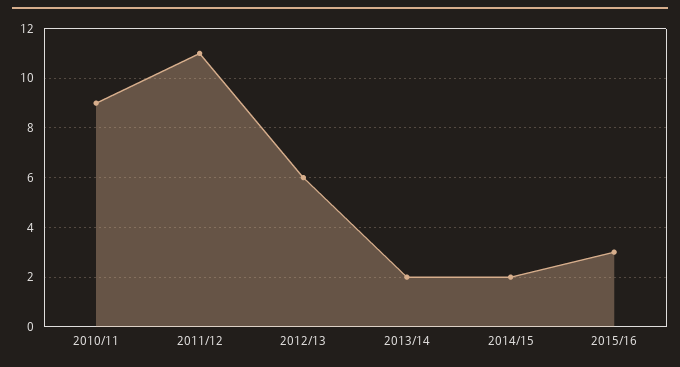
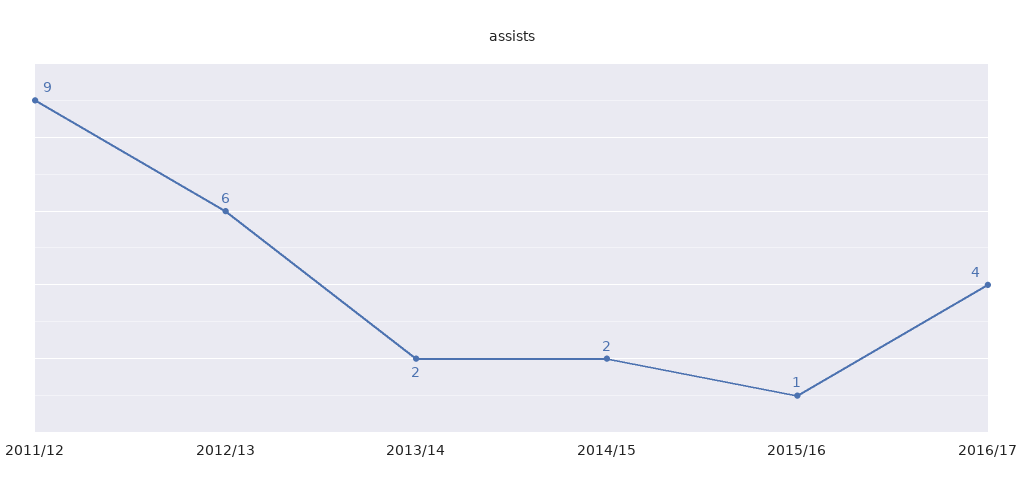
2010/11: 9 -> none
2011/12: 11 -> 9
2015/16: 3 -> 1
2016/17: none -> 4

